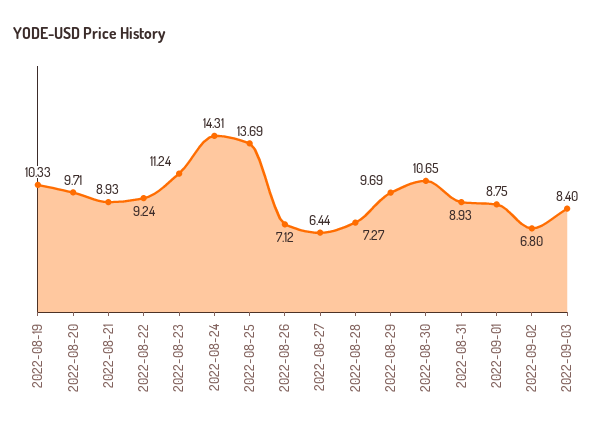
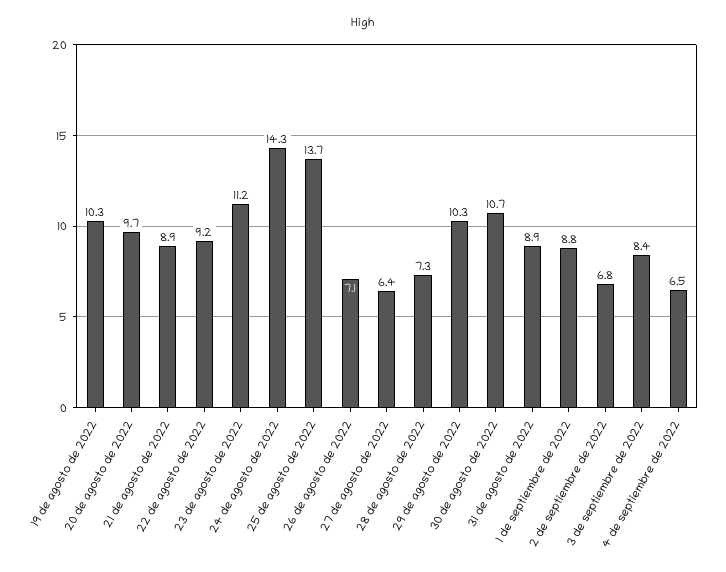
2022-08-29: 9.69 -> 10.3
4 de septiembre de 2022: none -> 6.5

